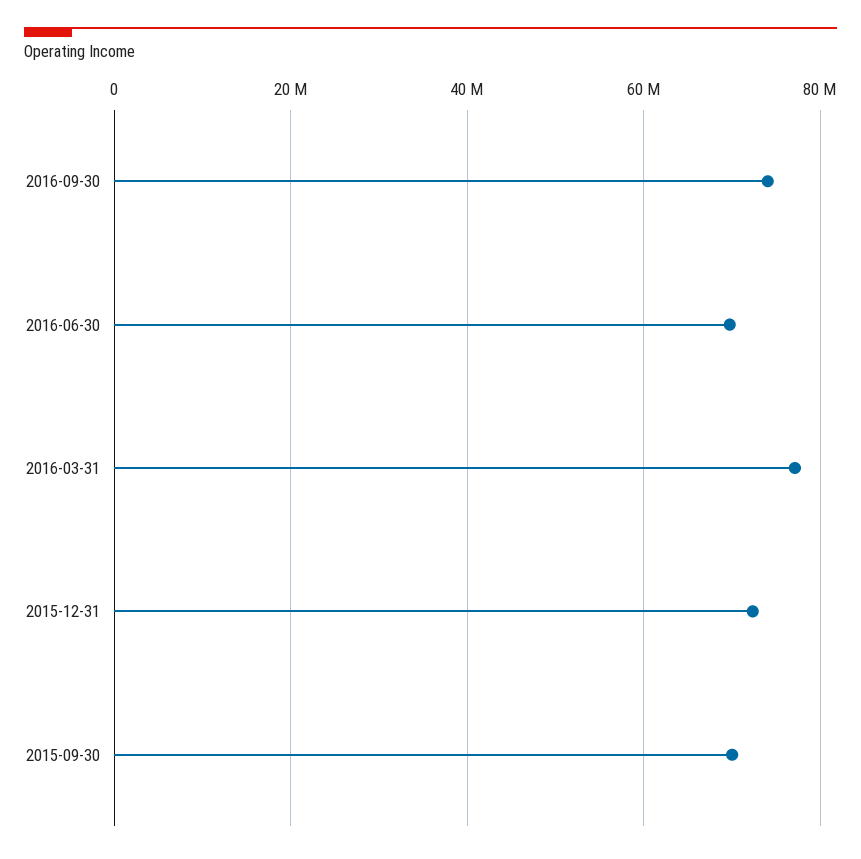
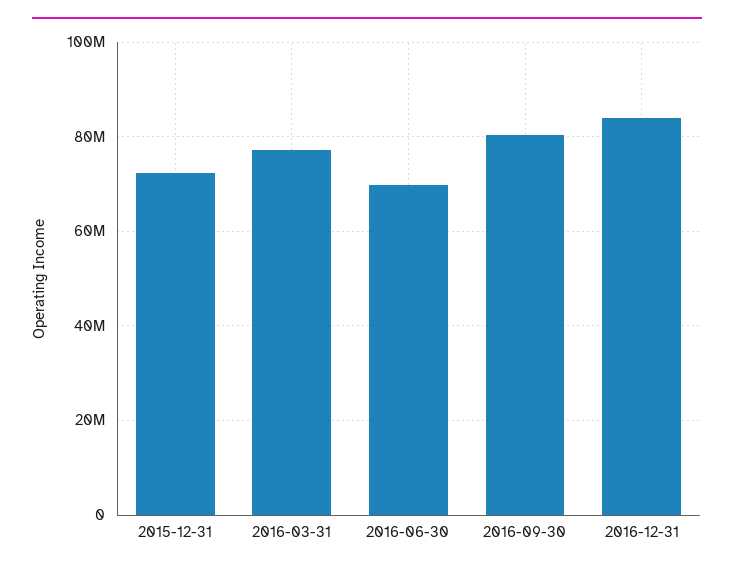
2016-09-30: 74000000 -> 80000000
2015-09-30: 70000000 -> none
2016-12-31: none -> 84000000

